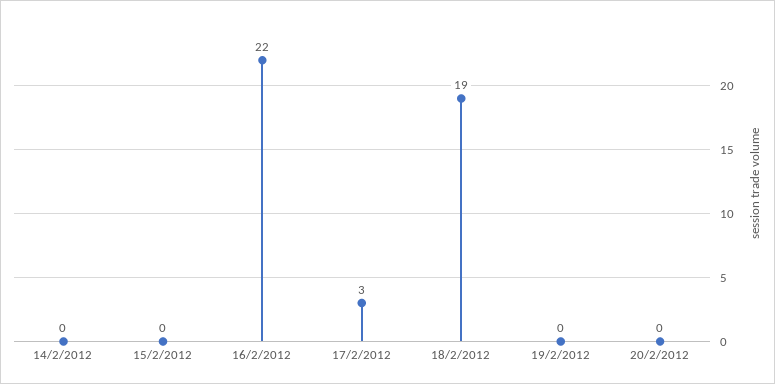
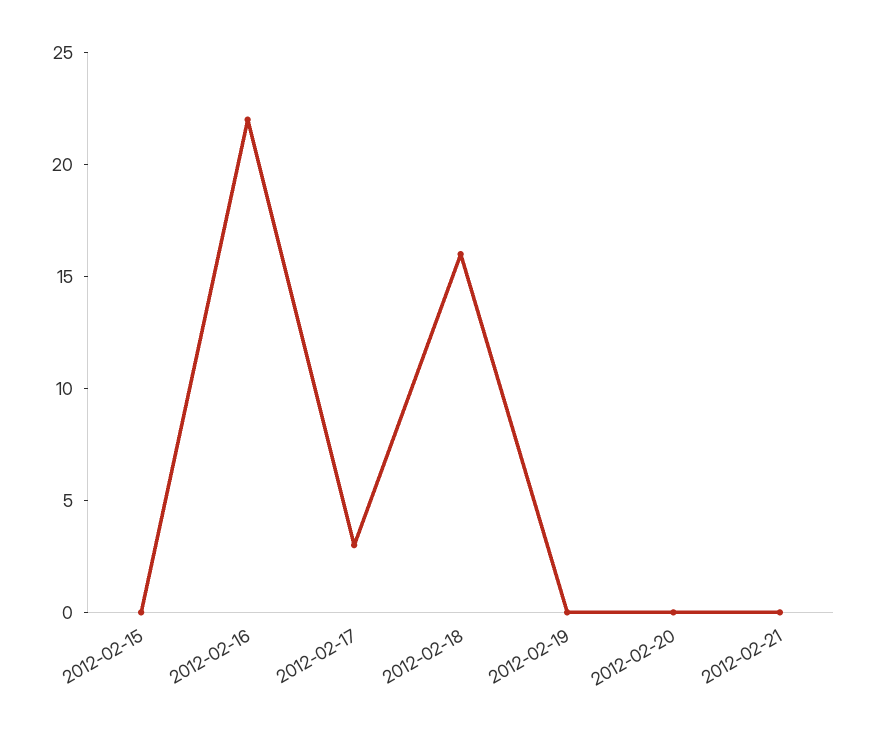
14/2/2012: 0 -> none
18/2/2012: 19 -> 16
2012-02-21: none -> 0

